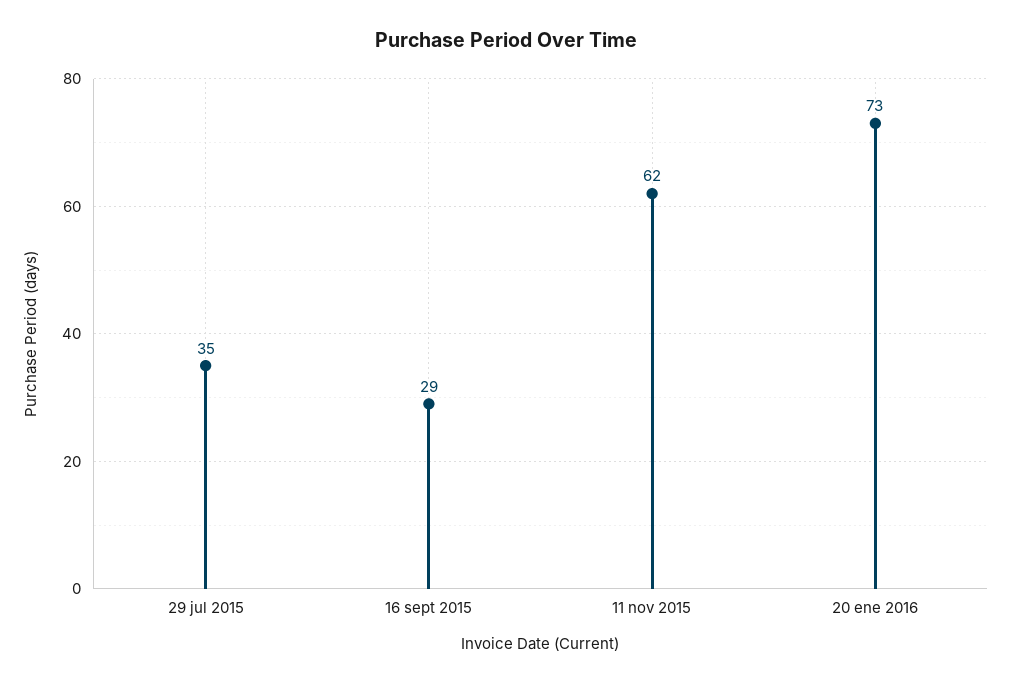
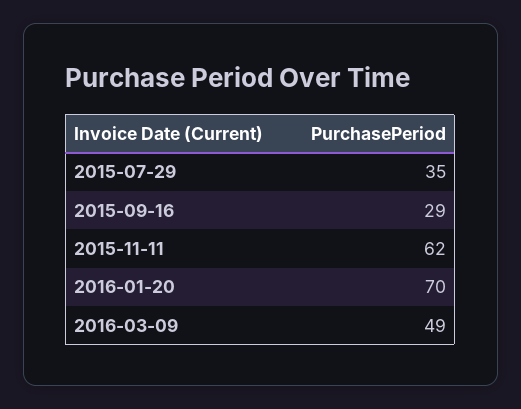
20 ene 2016: 73 -> 70
2016-03-09: none -> 49

